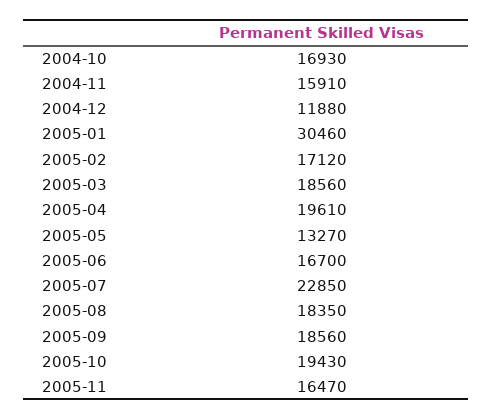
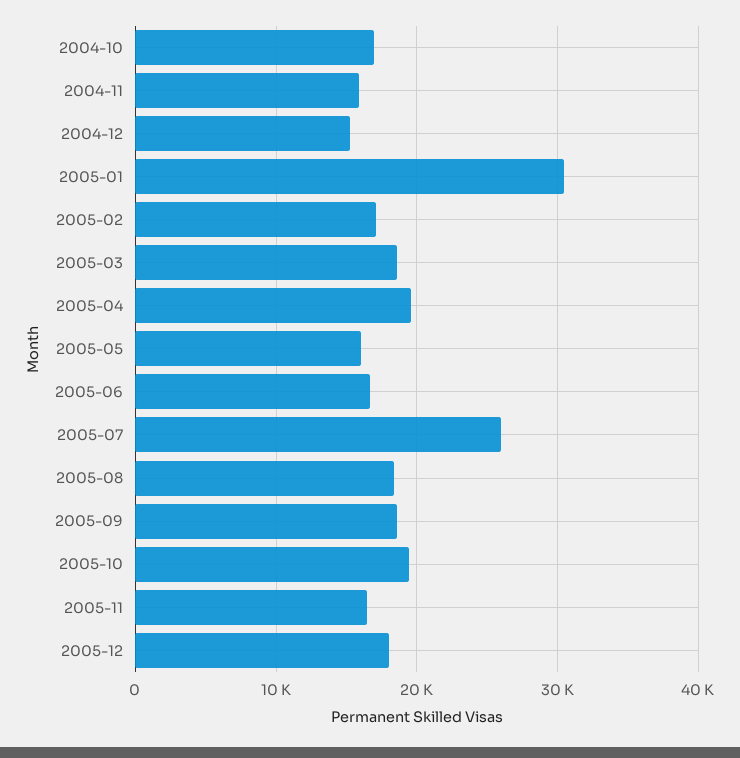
2004-12: 11880 -> 15000
2005-05: 13270 -> 16000
2005-07: 22850 -> 26000
2005-12: none -> 18000

